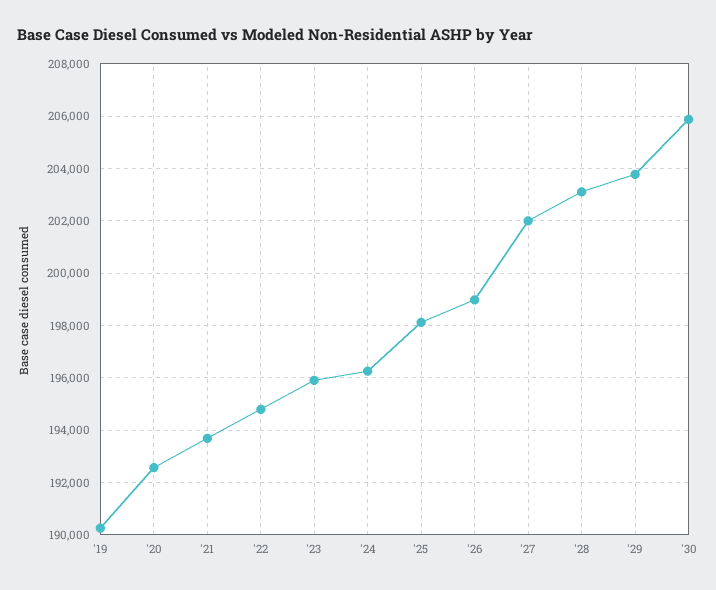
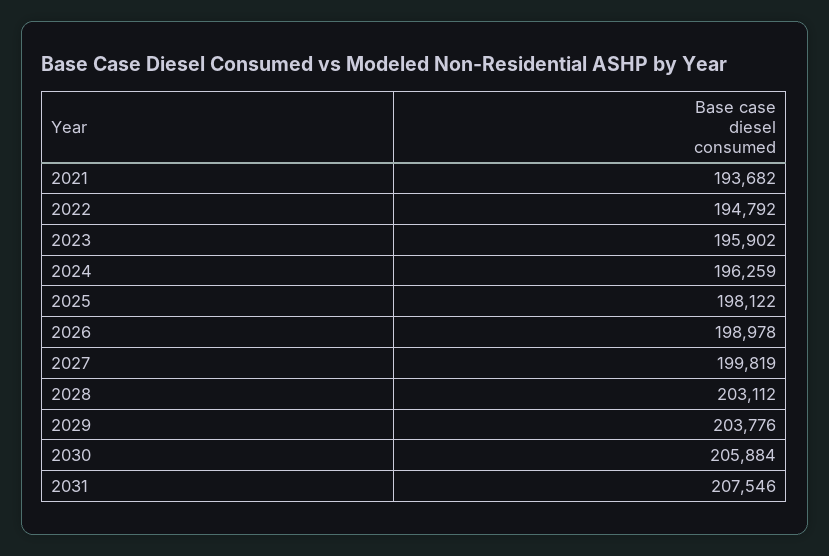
'19: 190250 -> none
'20: 192500 -> none
'27: 202000 -> 199819
2031: none -> 207546

